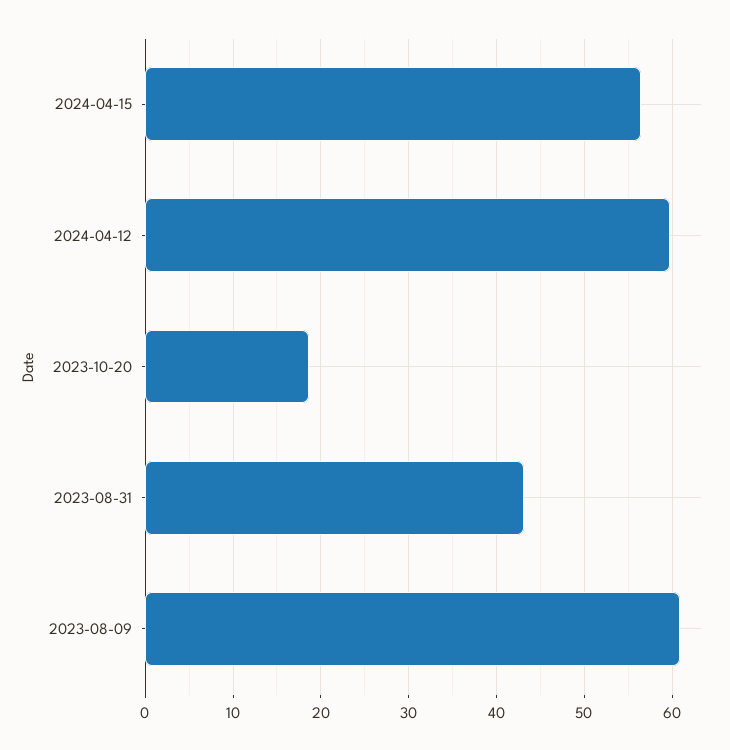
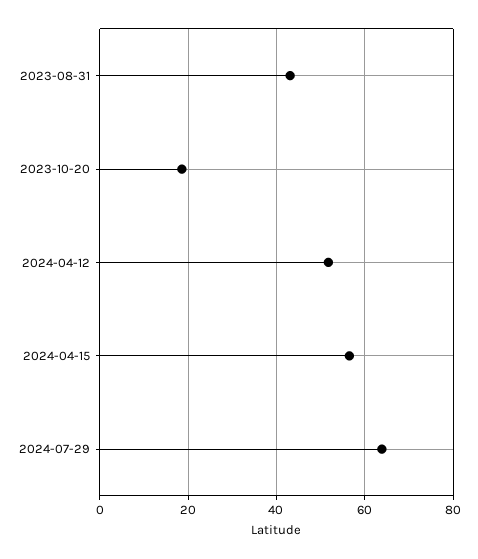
2024-04-12: 60 -> 52
2023-08-09: 61 -> none
2024-07-29: none -> 64

